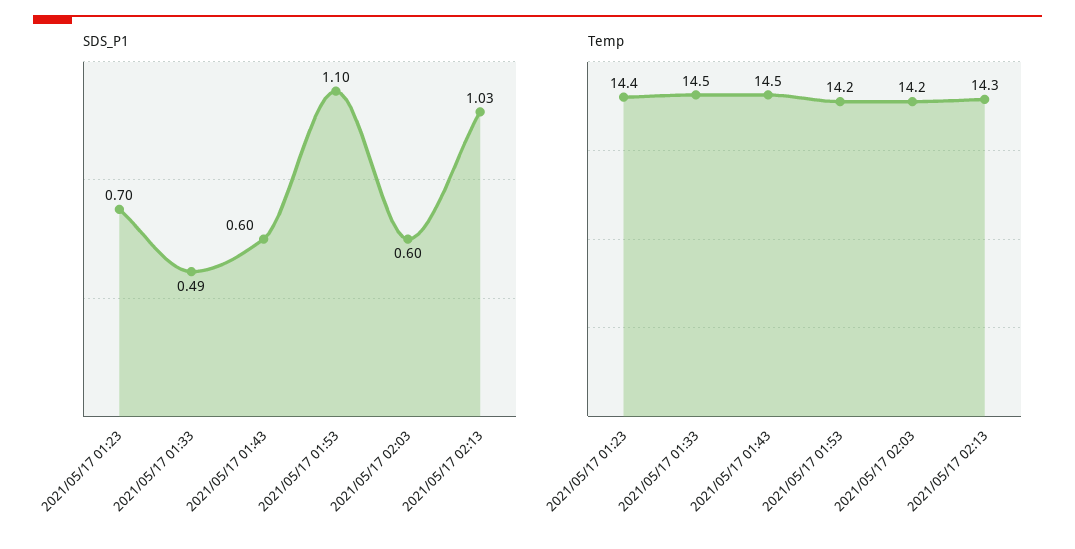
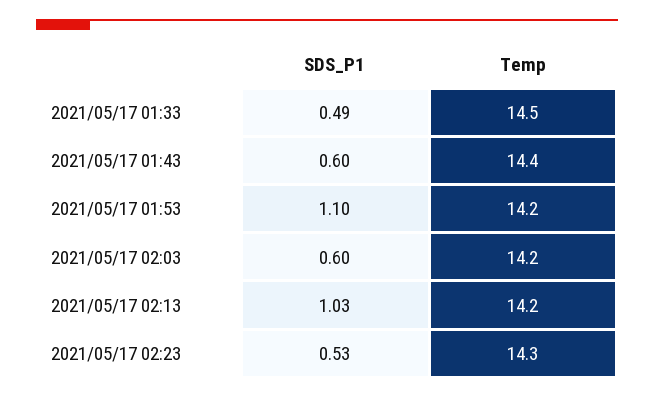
SDS_P1, 2021/05/17 01:23: 0.7 -> none
Temp, 2021/05/17 01:23: 14.4 -> none
Temp, 2021/05/17 01:43: 14.5 -> 14.4
Temp, 2021/05/17 02:13: 14.3 -> 14.2
SDS_P1, 2021/05/17 02:23: none -> 0.53
Temp, 2021/05/17 02:23: none -> 14.3

